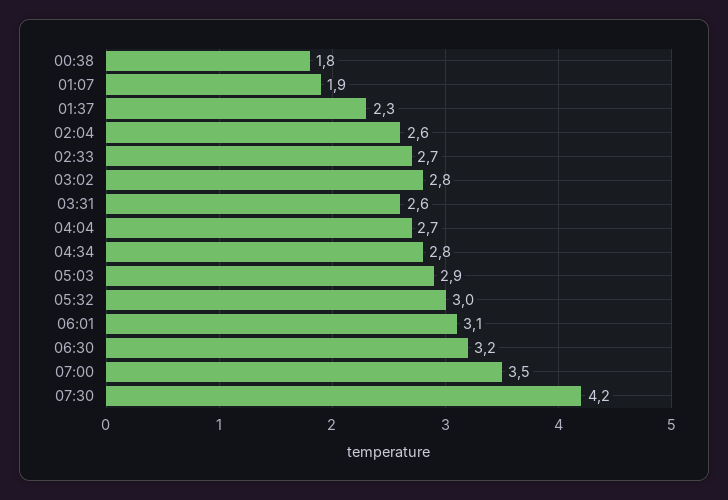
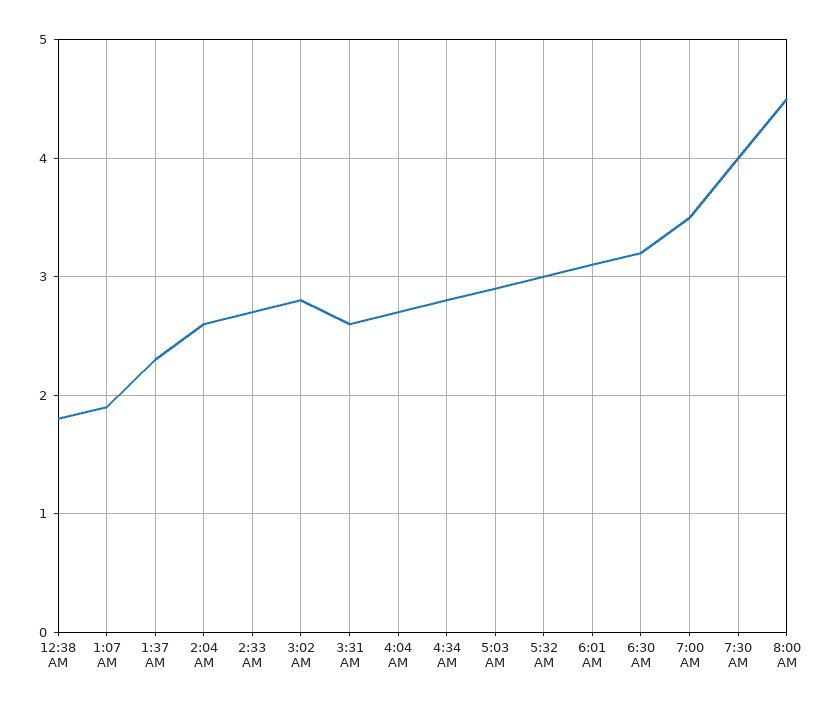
07:30: 4.2 -> 4
8:00 AM: none -> 4.5

